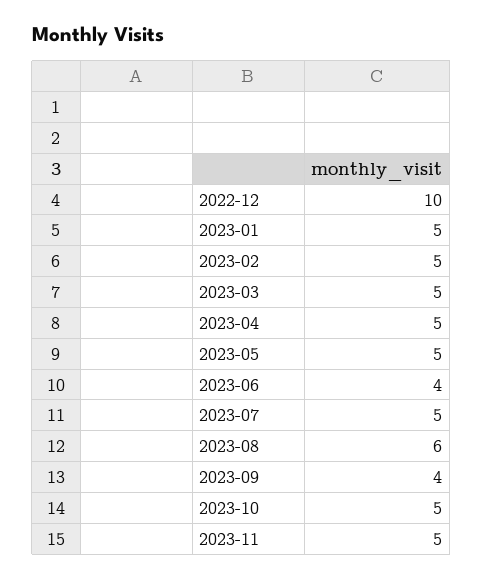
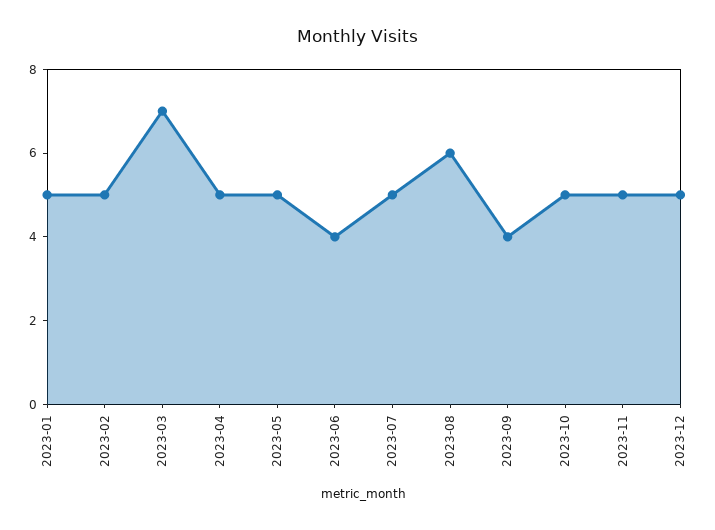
2022-12: 10 -> none
2023-03: 5 -> 7
2023-12: none -> 5

